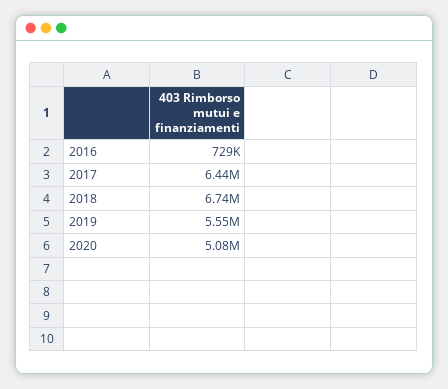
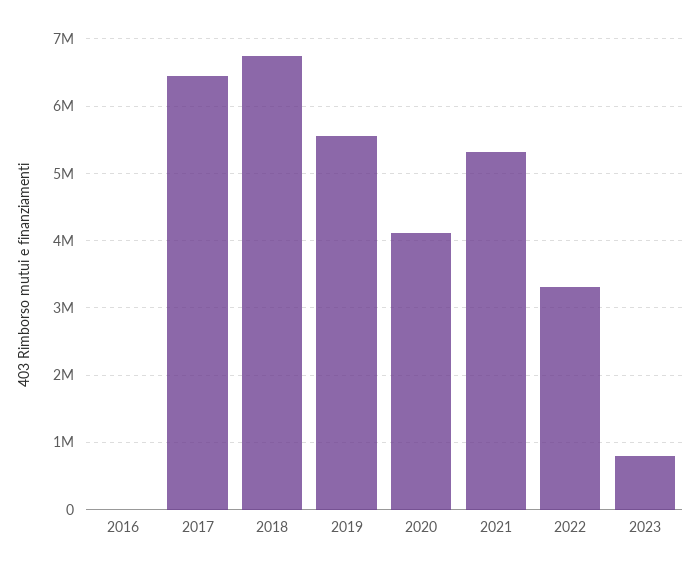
2016: 729000 -> 0
2020: 5080000 -> 4100000
2021: none -> 5300000
2022: none -> 3300000
2023: none -> 800000

